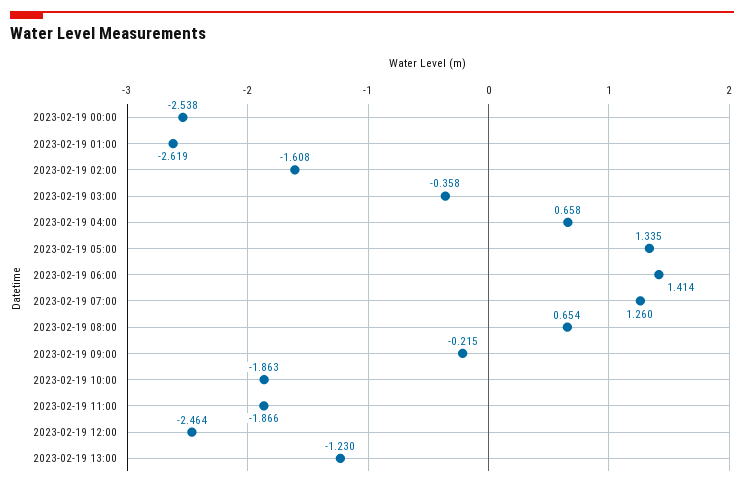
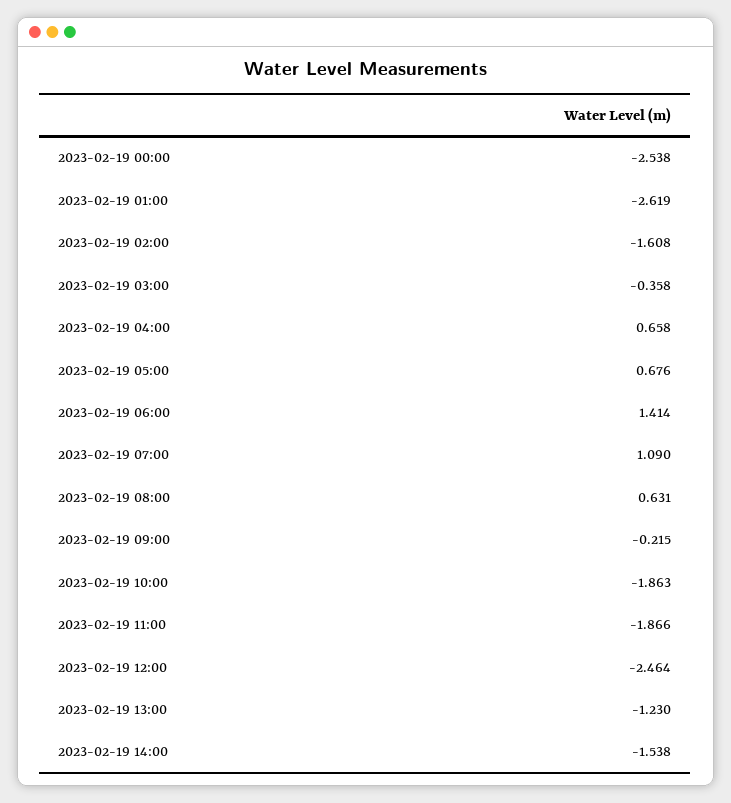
2023-02-19 05:00: 1.335 -> 0.676
2023-02-19 07:00: 1.26 -> 1.09
2023-02-19 08:00: 0.654 -> 0.631
2023-02-19 14:00: none -> -1.538

